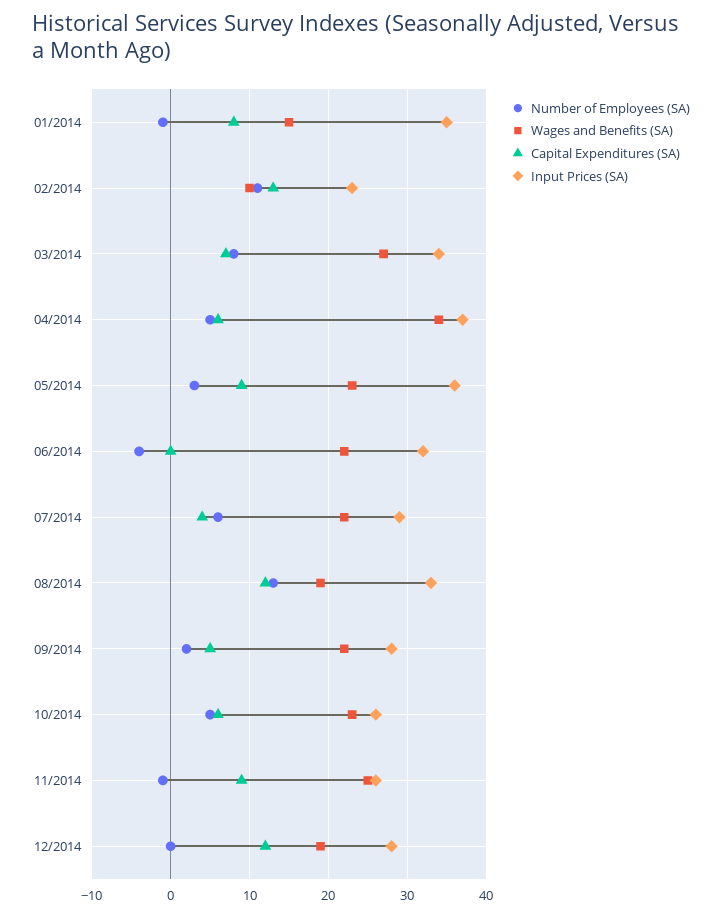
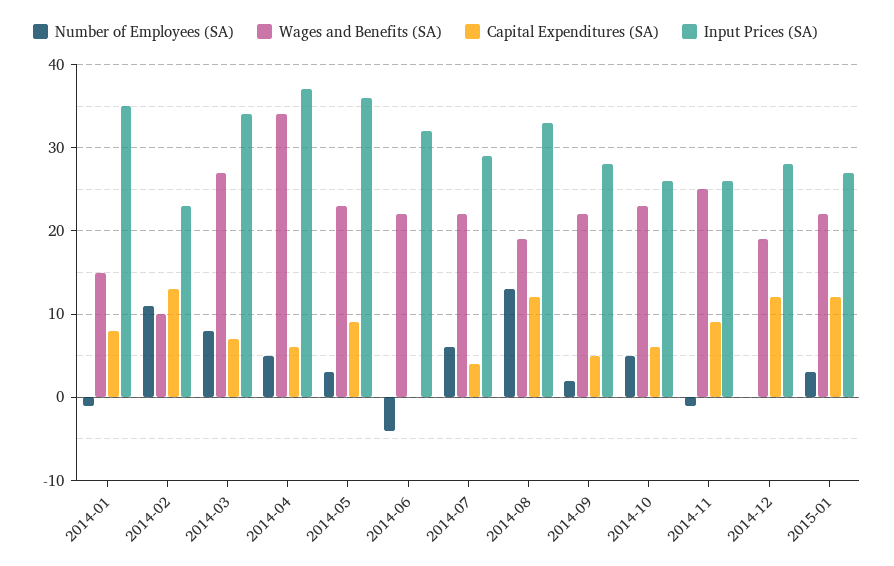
Number of Employees (SA), 2015-01: none -> 3
Wages and Benefits (SA), 2015-01: none -> 22
Capital Expenditures (SA), 2015-01: none -> 12
Input Prices (SA), 2015-01: none -> 27

